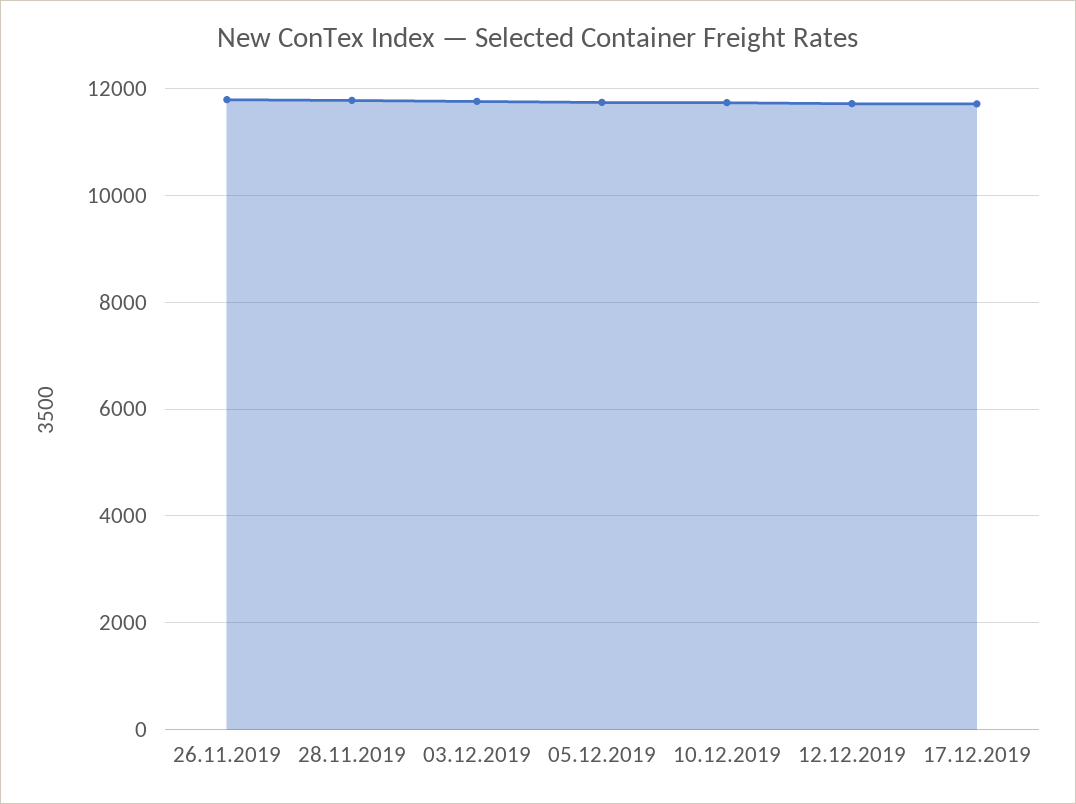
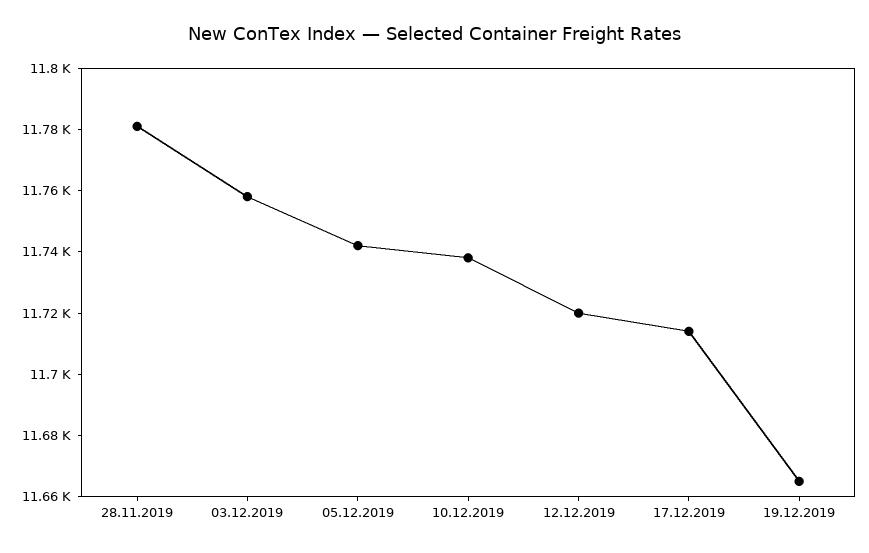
26.11.2019: 11800 -> none
19.12.2019: none -> 11665

